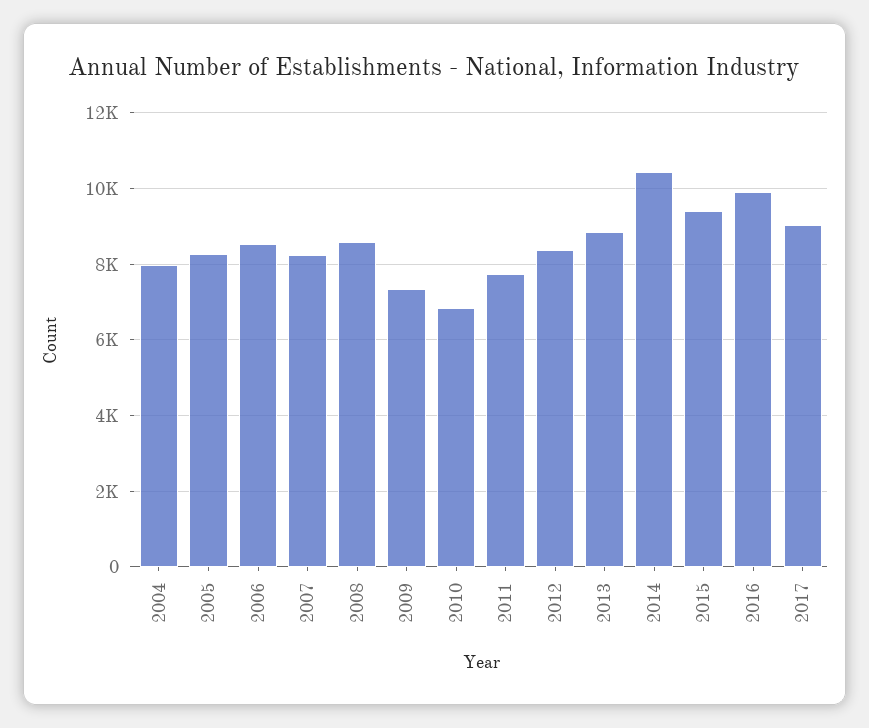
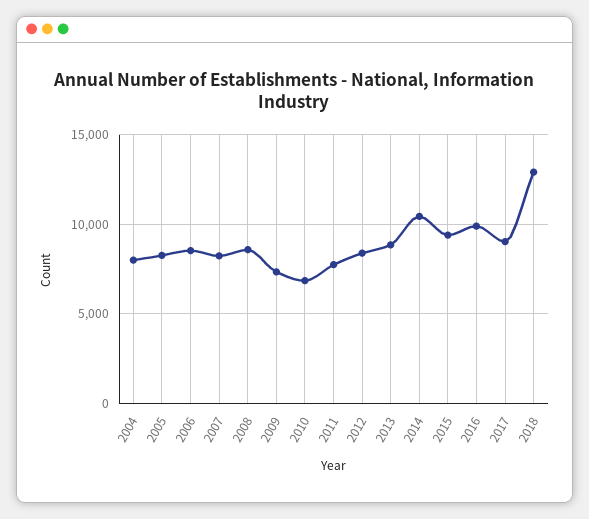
2018: none -> 13000

